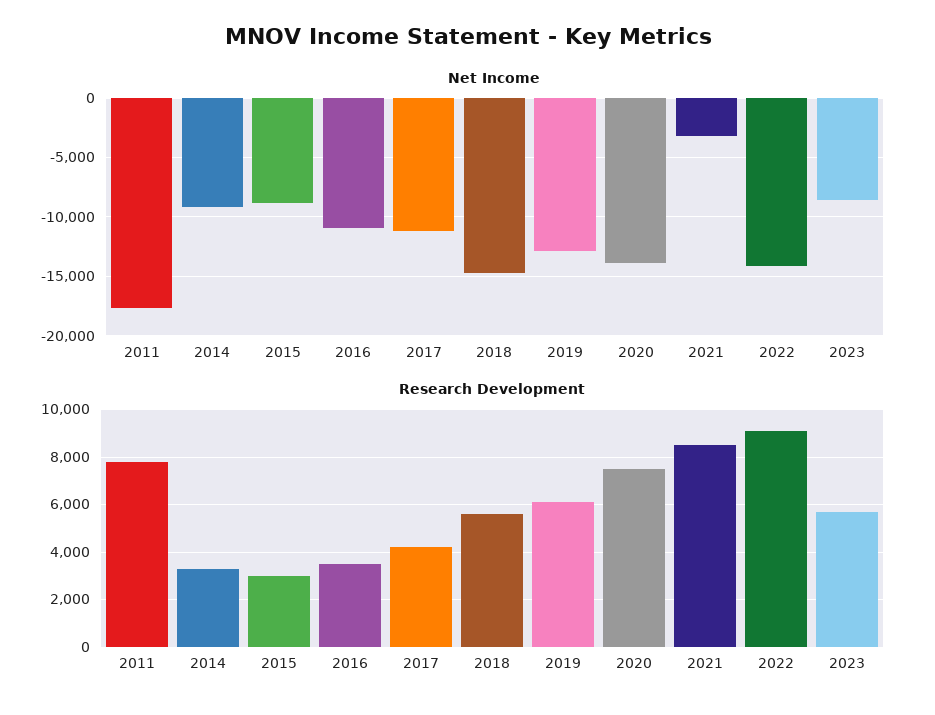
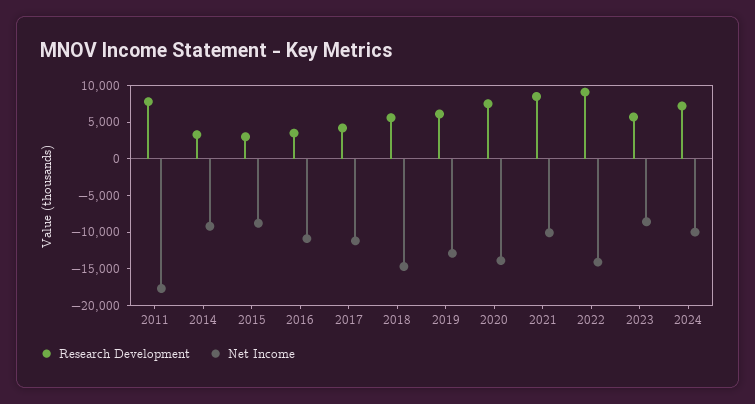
Net Income, 2021: -3000 -> -10000
Research Development, 2024: none -> 7500
Net Income, 2024: none -> -10000

